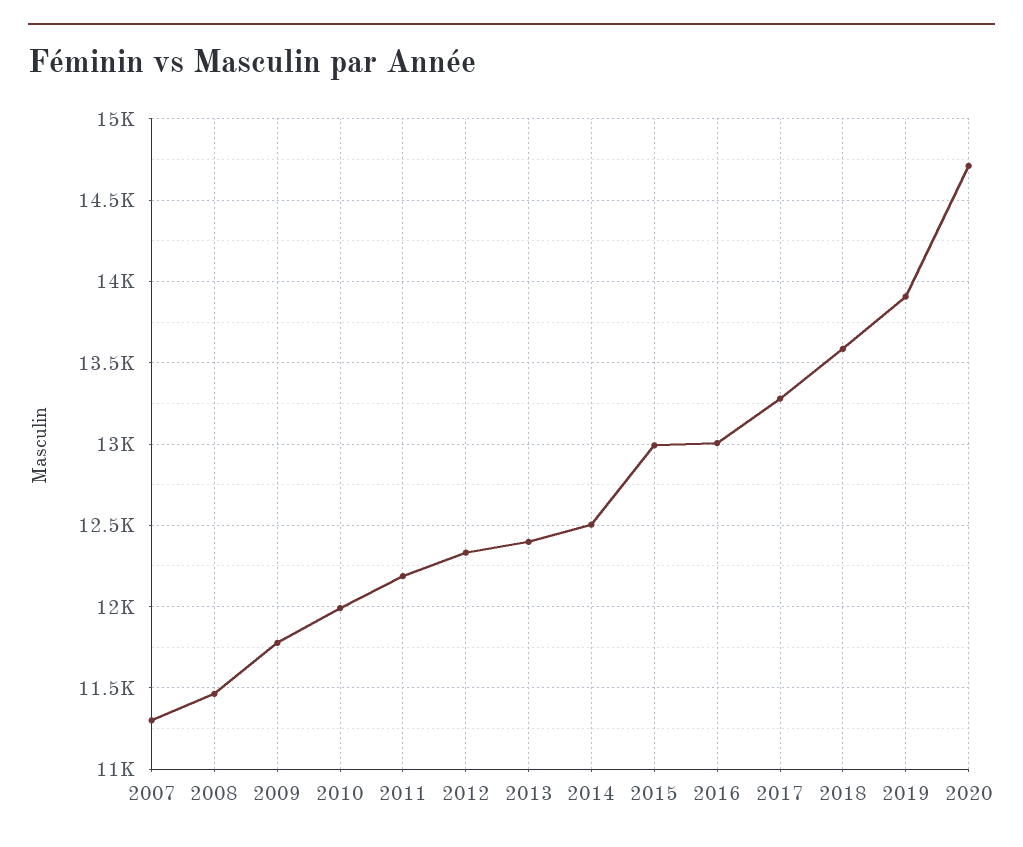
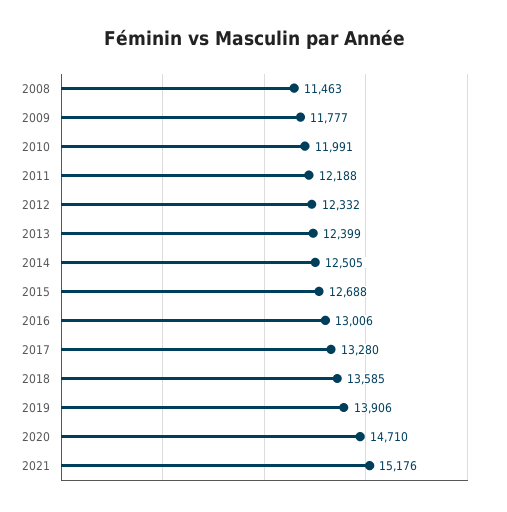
2007: 11300 -> none
2015: 13000 -> 12688
2021: none -> 15176

